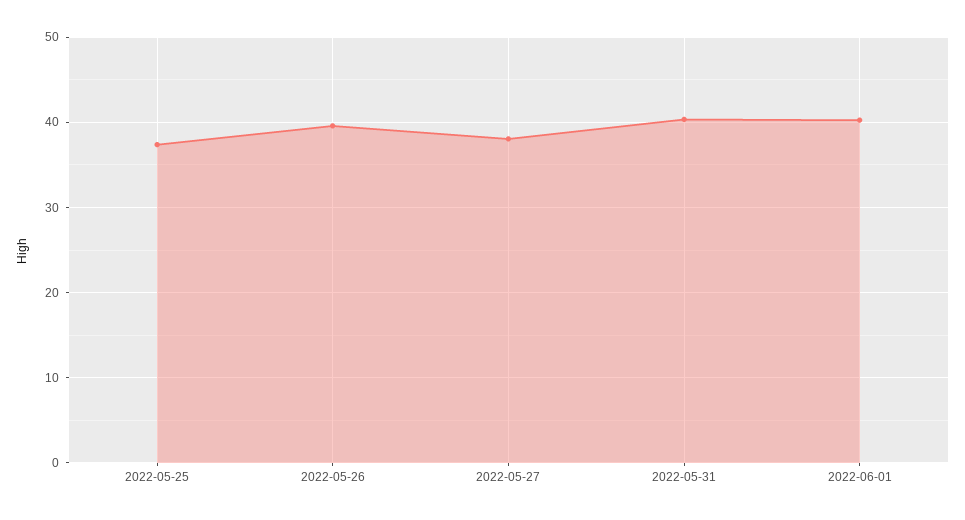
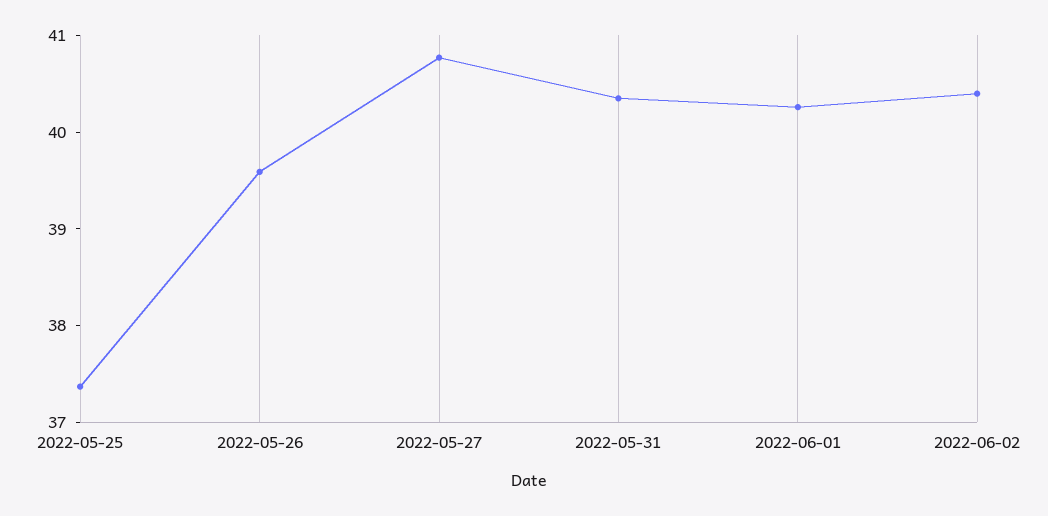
2022-05-27: 38 -> 40.8
2022-06-02: none -> 40.4

